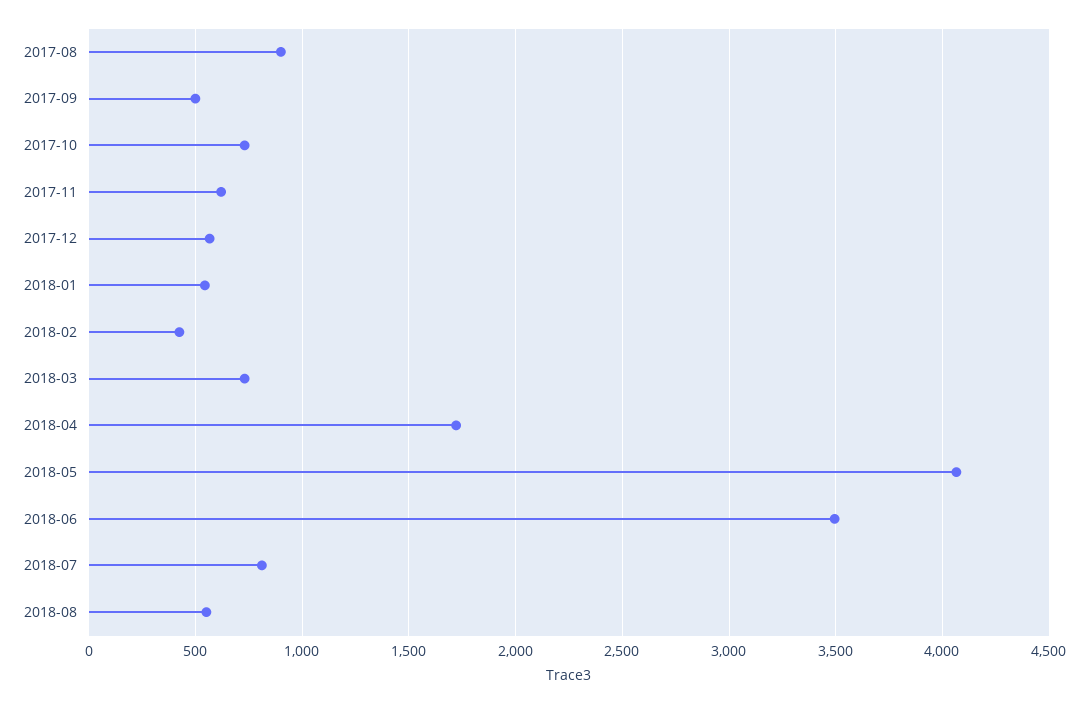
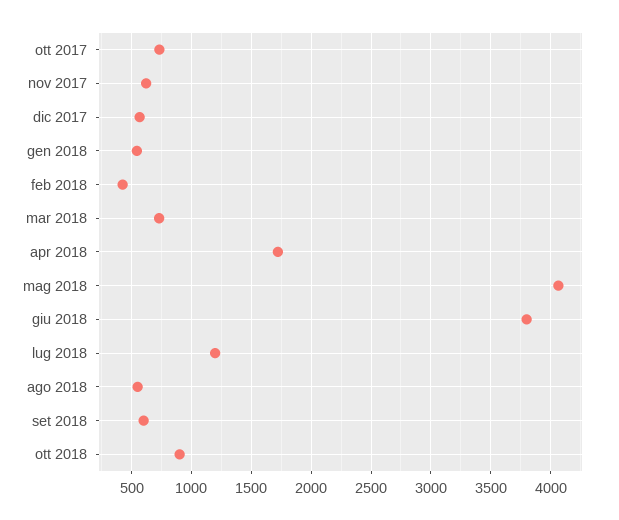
2017-08: 900 -> none
2017-09: 500 -> none
2018-06: 3500 -> 3800
2018-07: 800 -> 1200
set 2018: none -> 600
ott 2018: none -> 900

